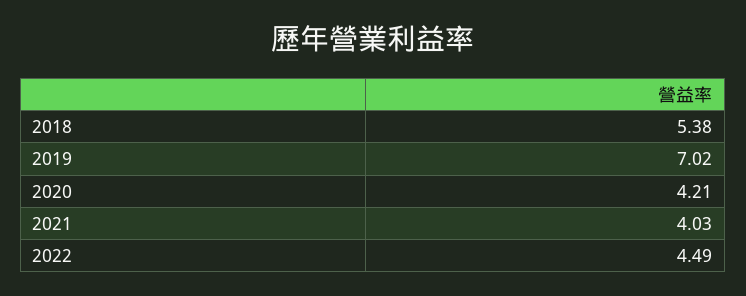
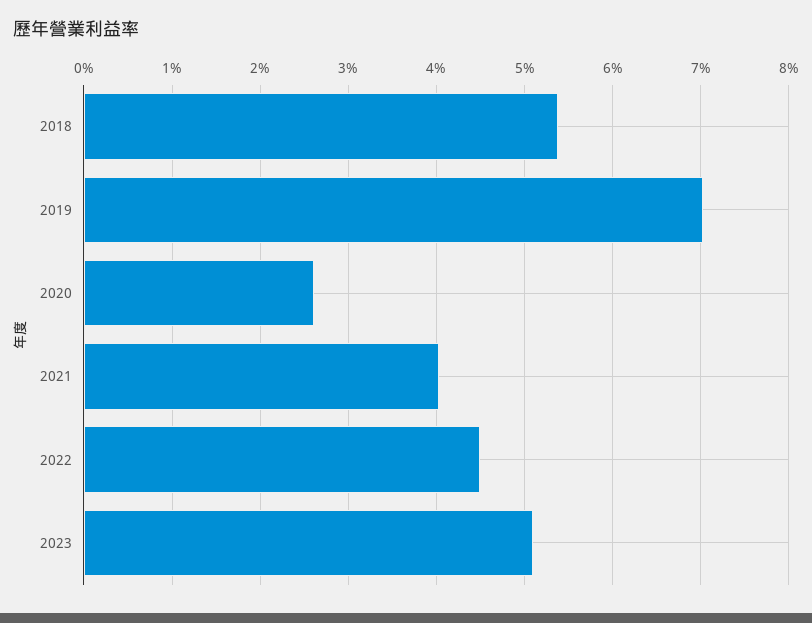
2020: 4.21 -> 2.6
2023: none -> 5.1

